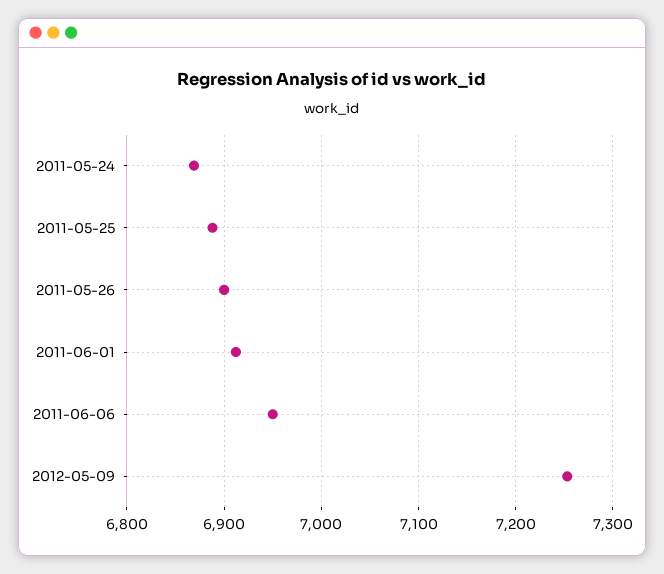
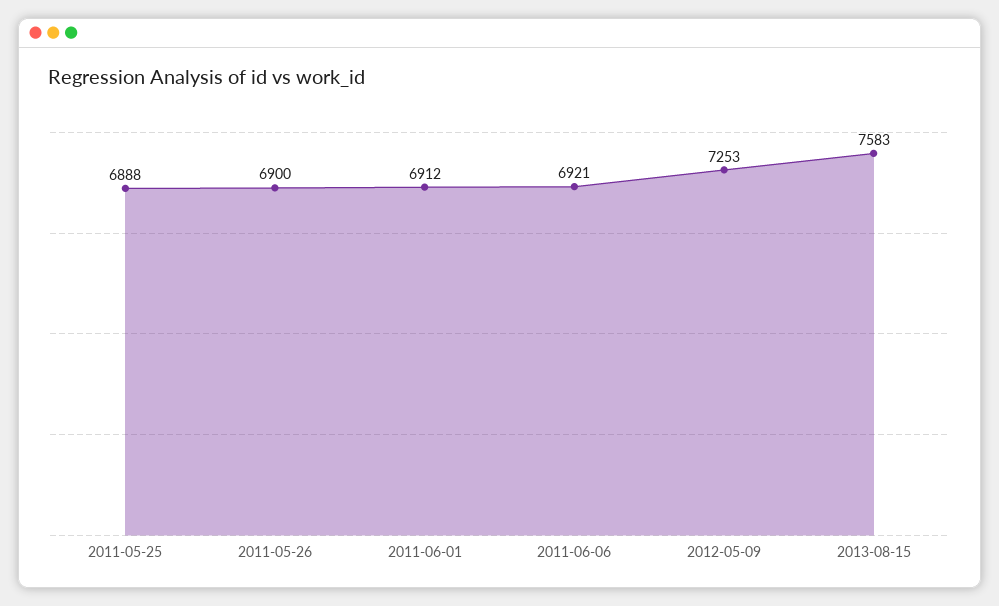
2011-05-24: 6870 -> none
2011-06-06: 6950 -> 6921
2013-08-15: none -> 7583

